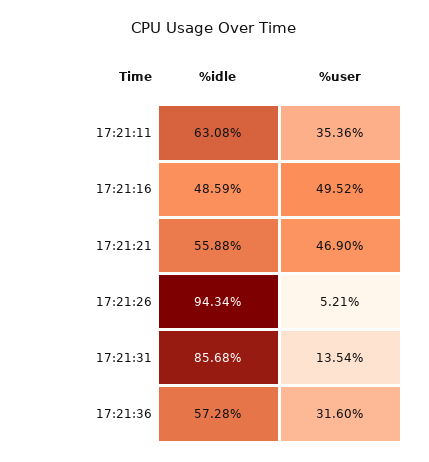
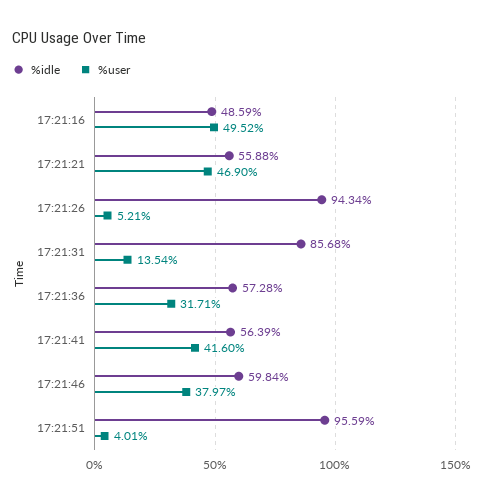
%idle, 17:21:11: 63.08 -> none
%user, 17:21:11: 35.36 -> none
%user, 17:21:36: 31.6 -> 31.71
%idle, 17:21:41: none -> 56.39
%user, 17:21:41: none -> 41.6
%idle, 17:21:46: none -> 59.84
%user, 17:21:46: none -> 37.97
%idle, 17:21:51: none -> 95.59
%user, 17:21:51: none -> 4.01

